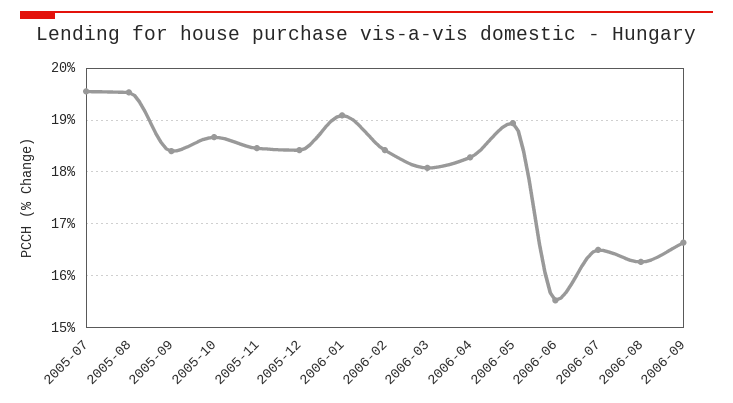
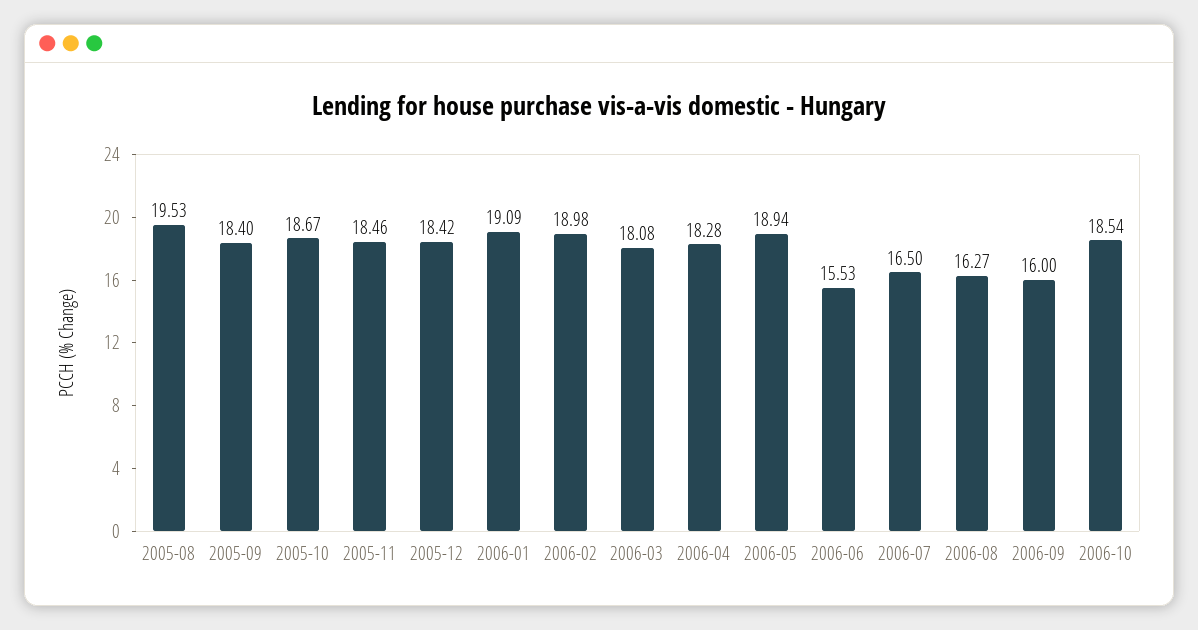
2005-07: 19.6 -> none
2006-02: 18.4 -> 18.98
2006-09: 16.6 -> 16
2006-10: none -> 18.54

